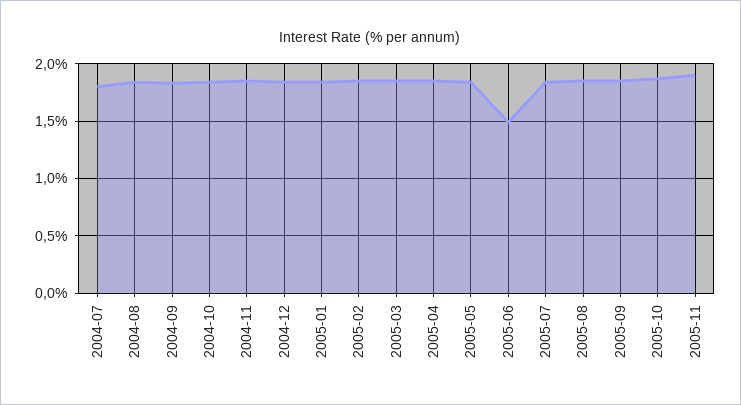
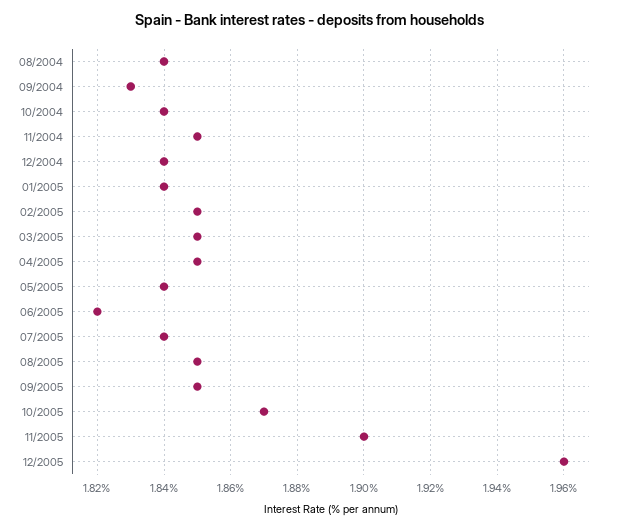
2004-07: 1.8 -> none
2005-06: 1.5 -> 1.82
12/2005: none -> 1.96

